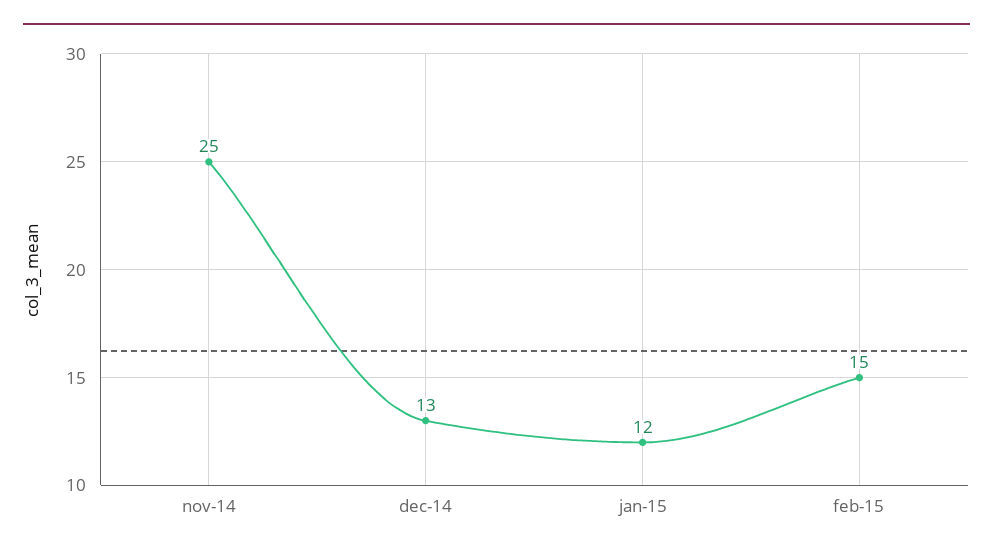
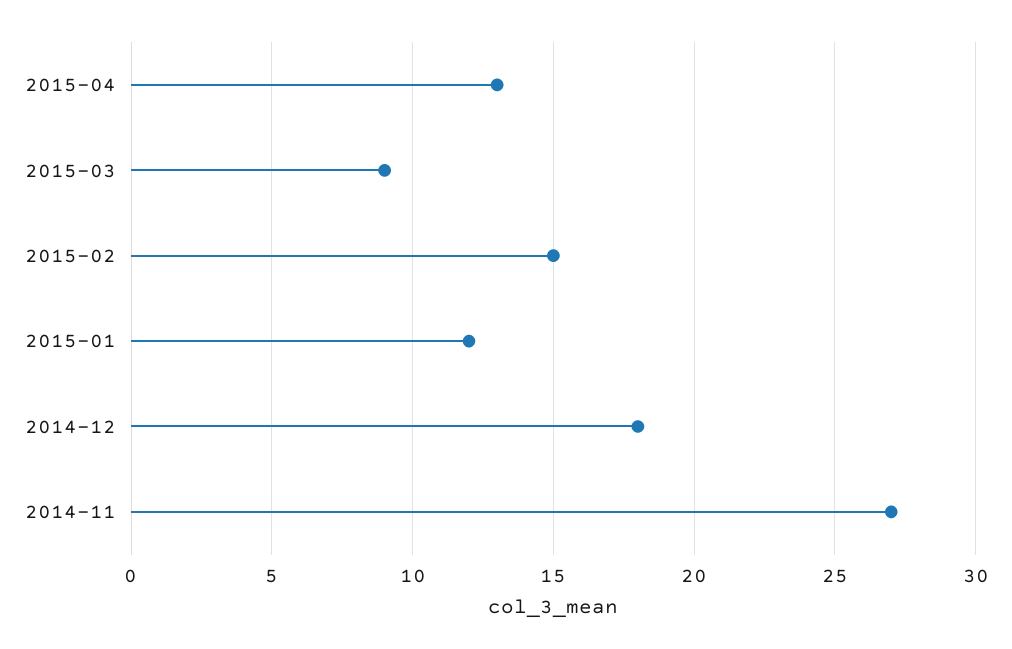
nov-14: 25 -> 27
dec-14: 13 -> 18
2015-04: none -> 13
2015-03: none -> 9

